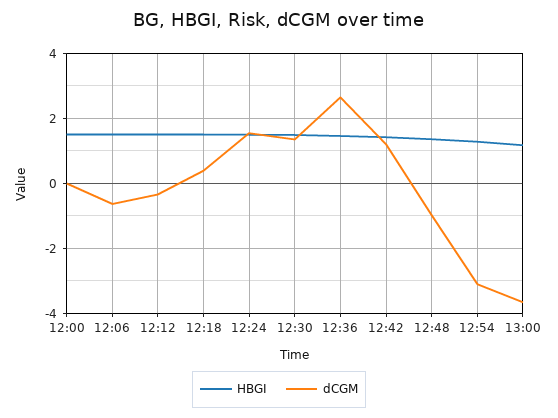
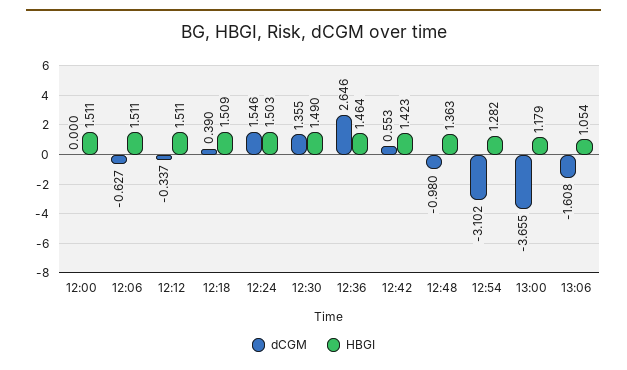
dCGM, 12:42: 1.2 -> 0.553
dCGM, 13:06: none -> -1.608
HBGI, 13:06: none -> 1.054

